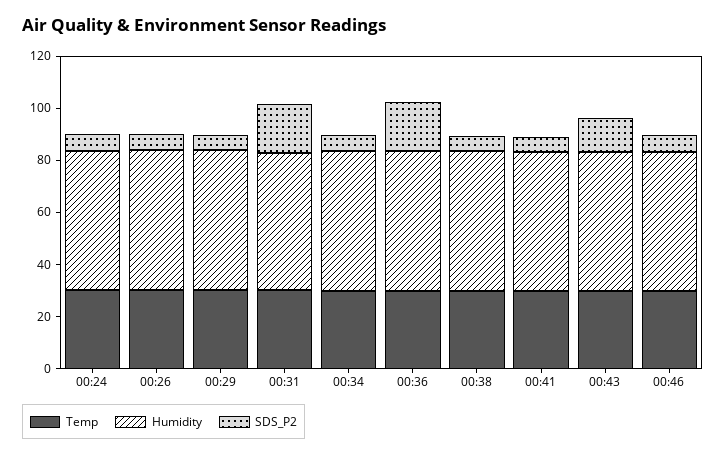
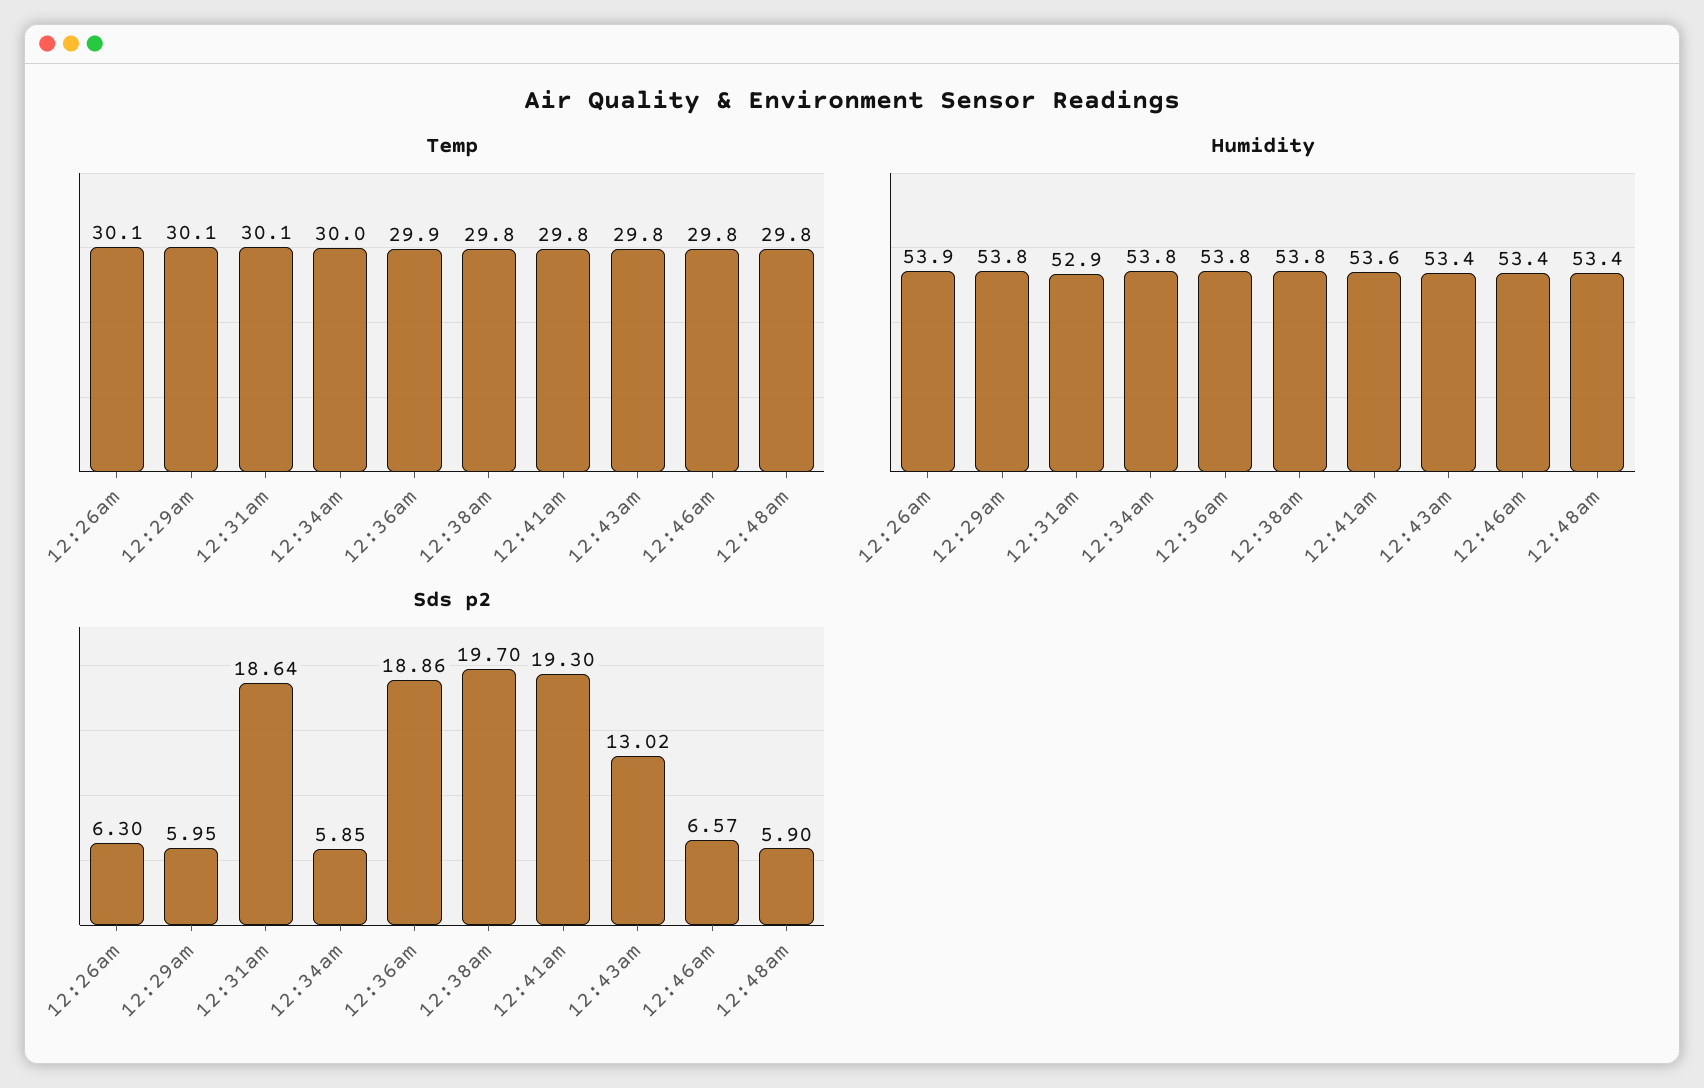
Temp, 00:24: 30 -> none
Humidity, 00:24: 55 -> none
SDS_P2, 00:24: 5 -> none
SDS_P2, 00:38: 5 -> 19.7
SDS_P2, 00:41: 5 -> 19.3
Temp, 12:48am: none -> 29.8
Humidity, 12:48am: none -> 53.4
SDS_P2, 12:48am: none -> 5.9

